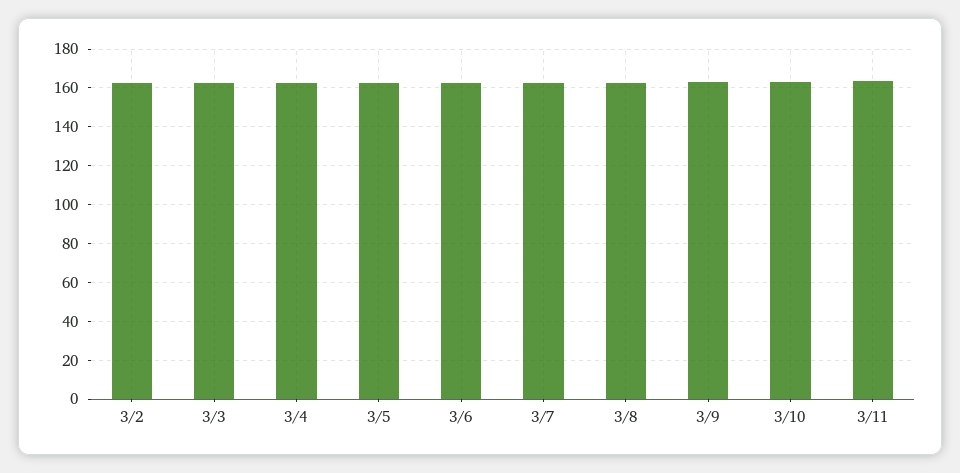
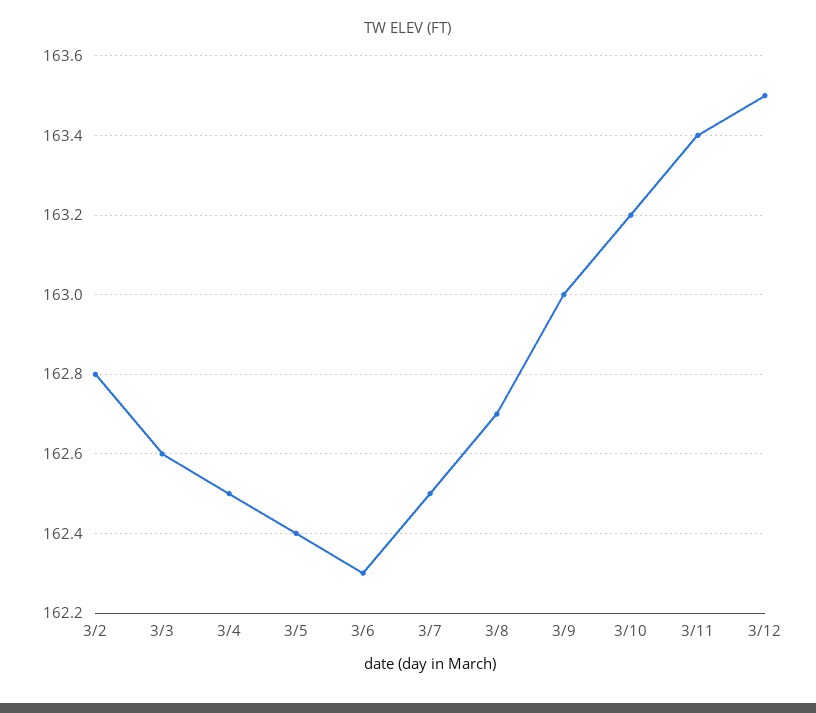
3/12: none -> 163.5

